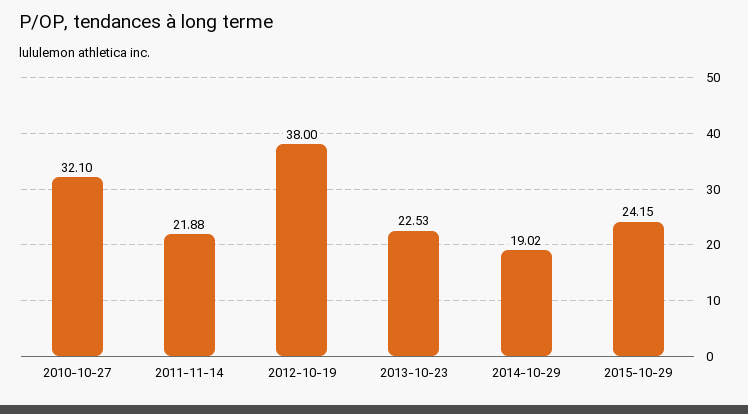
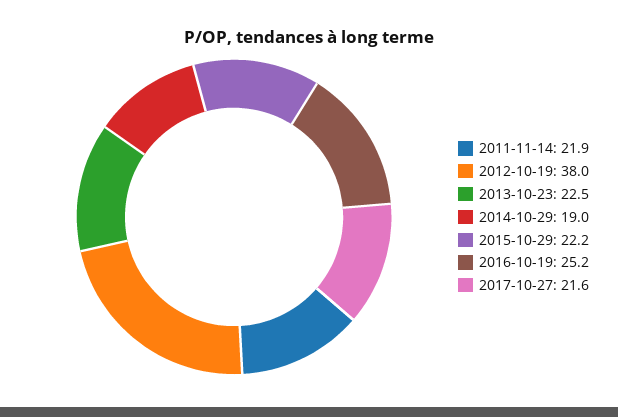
2010-10-27: 32.1 -> none
2015-10-29: 24.15 -> 22.2
2016-10-19: none -> 25.2
2017-10-27: none -> 21.6

